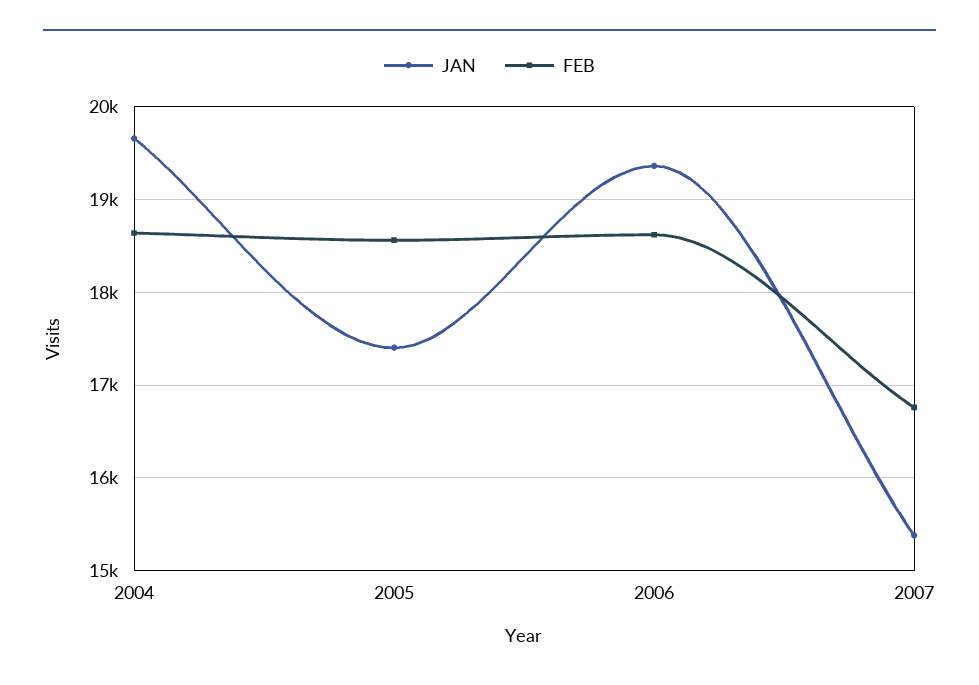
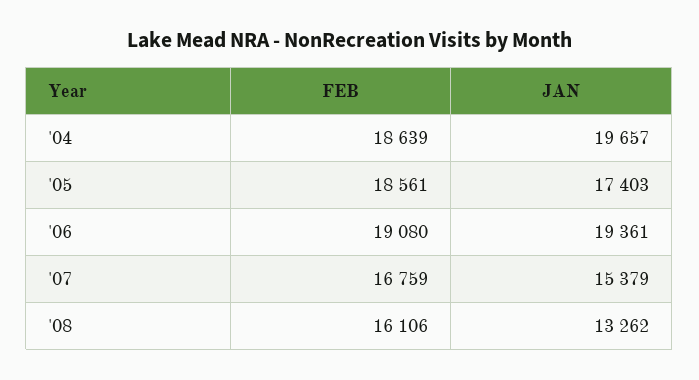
FEB, 2006: 18600 -> 19080
FEB, '08: none -> 16106
JAN, '08: none -> 13262

